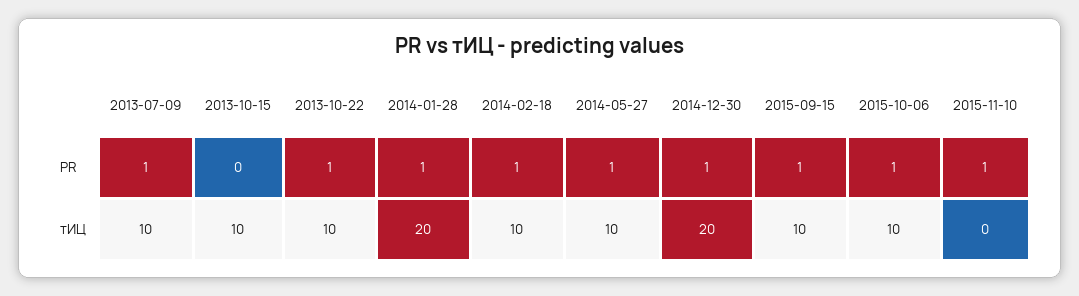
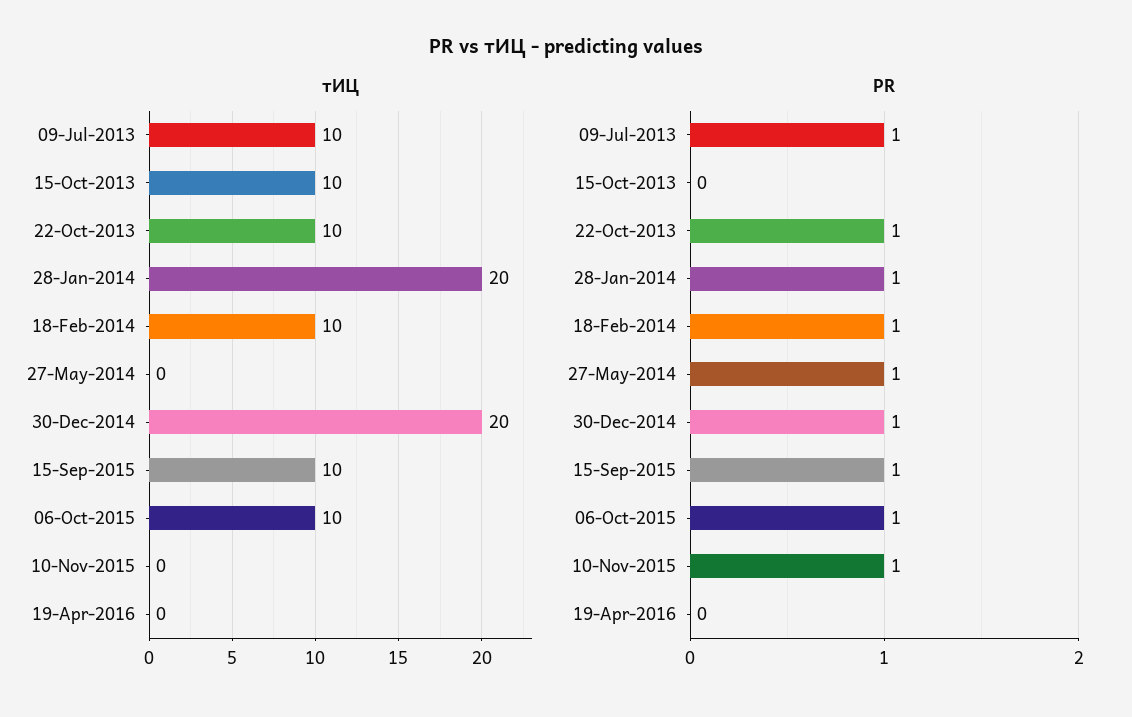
тИЦ, 2014-05-27: 10 -> 0
тИЦ, 19-Apr-2016: none -> 0
PR, 19-Apr-2016: none -> 0

